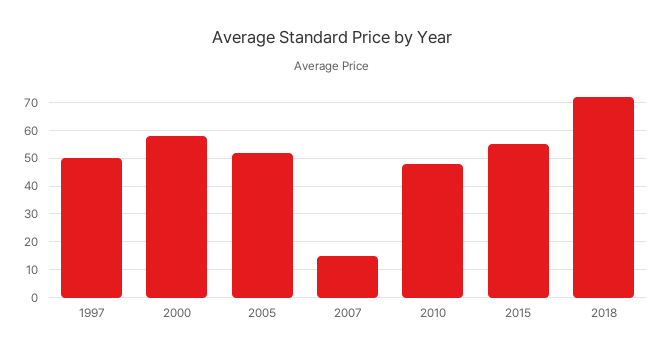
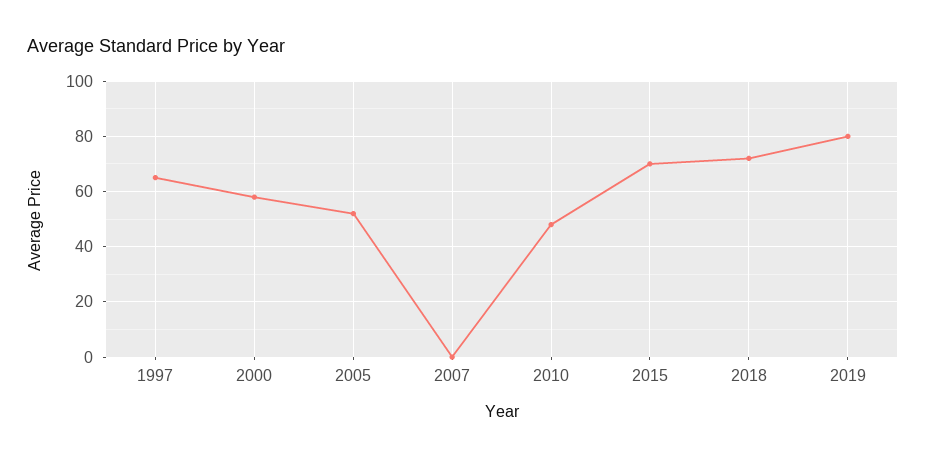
1997: 50 -> 65
2007: 15 -> 0
2015: 55 -> 70
2019: none -> 80

